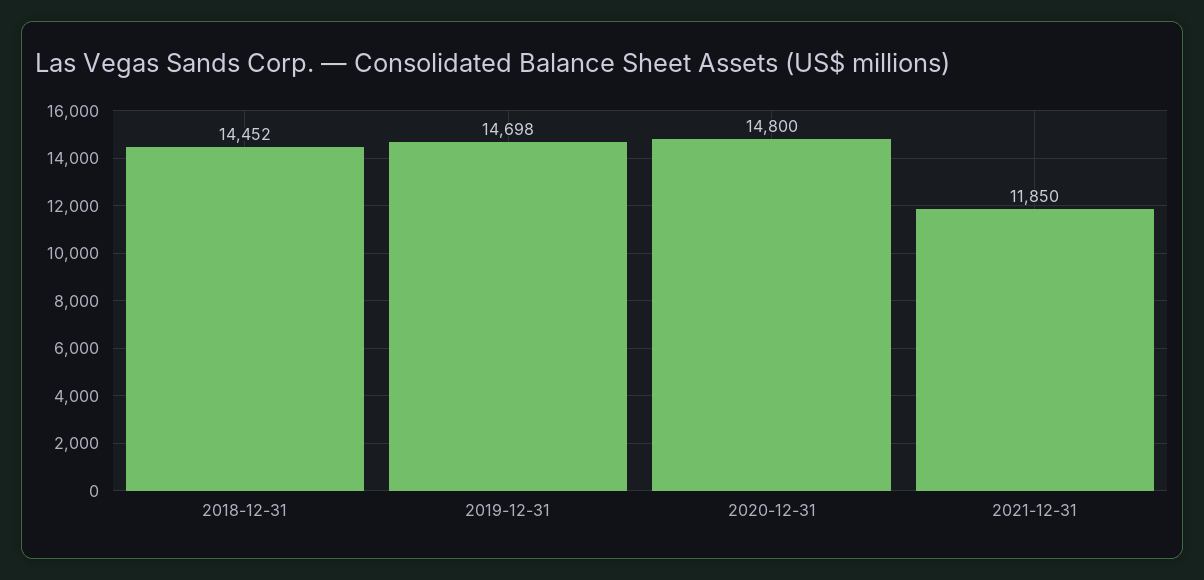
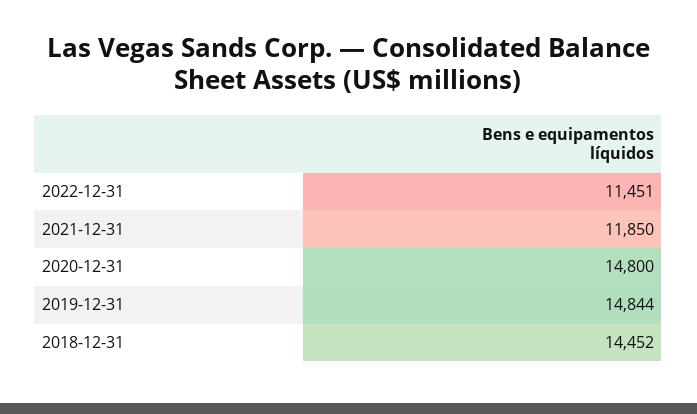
2019-12-31: 14698 -> 14844
2022-12-31: none -> 11451

